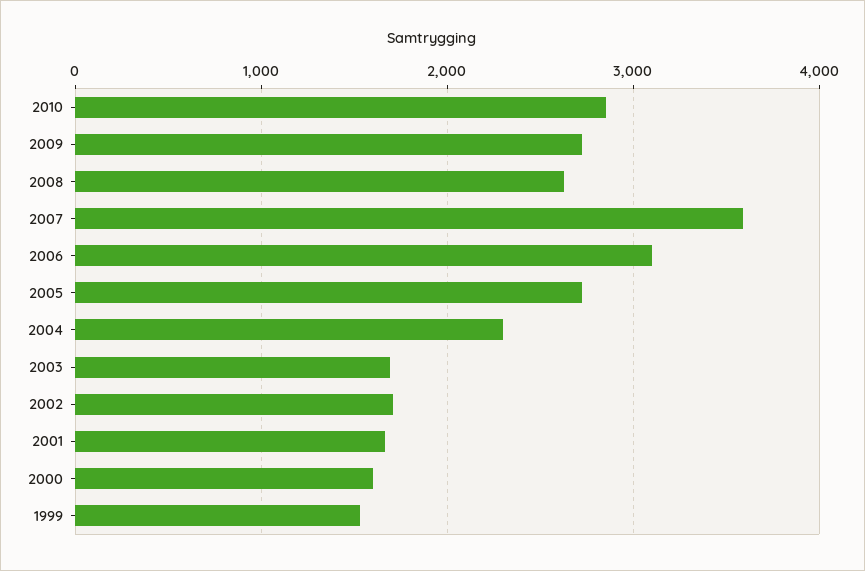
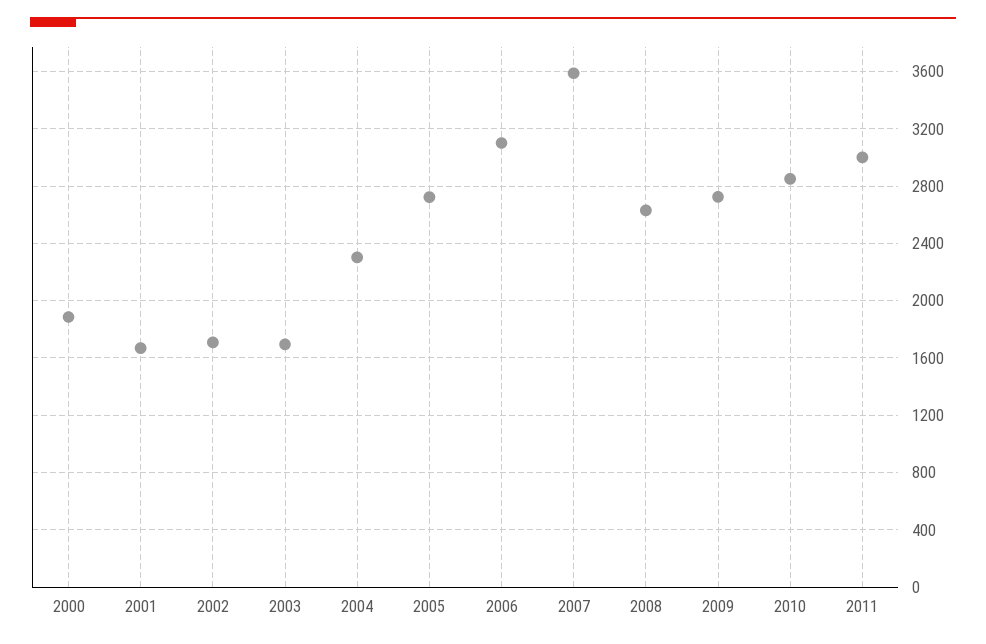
2000: 1600 -> 1900
1999: 1500 -> none
2011: none -> 3000

